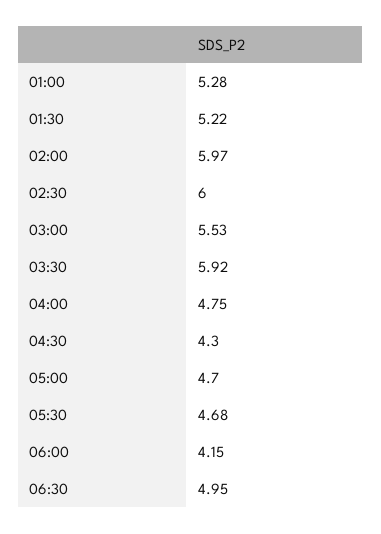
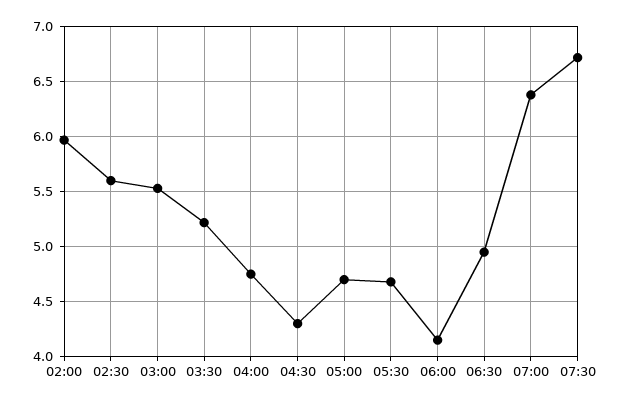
01:00: 5.28 -> none
01:30: 5.22 -> none
02:30: 6 -> 5.6
03:30: 5.92 -> 5.2
07:00: none -> 6.4
07:30: none -> 6.7

